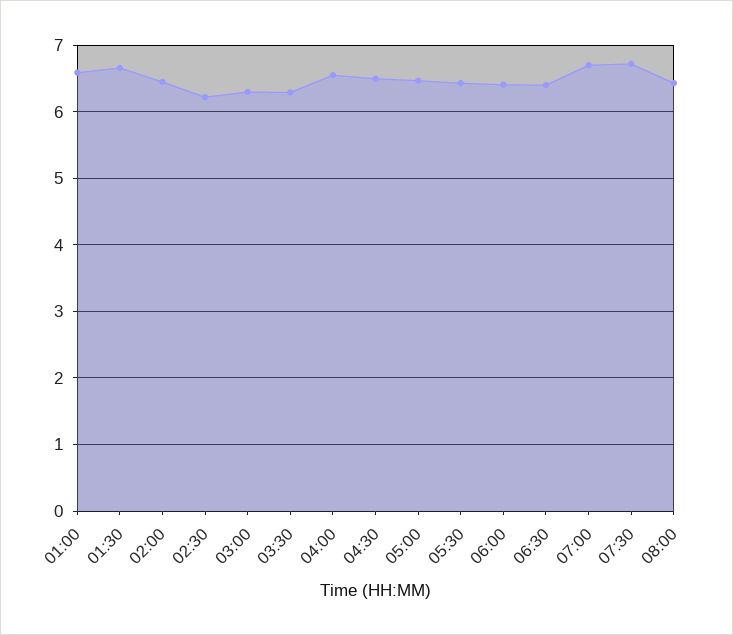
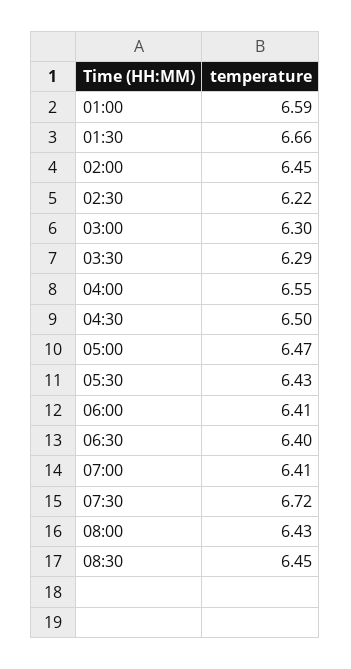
07:00: 6.7 -> 6.41
08:30: none -> 6.45

